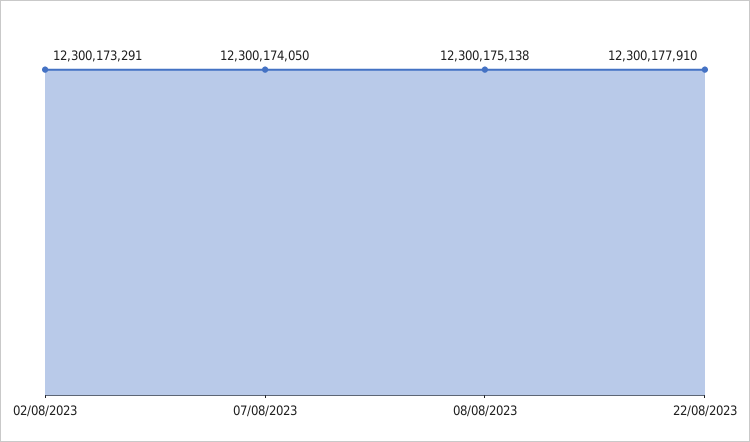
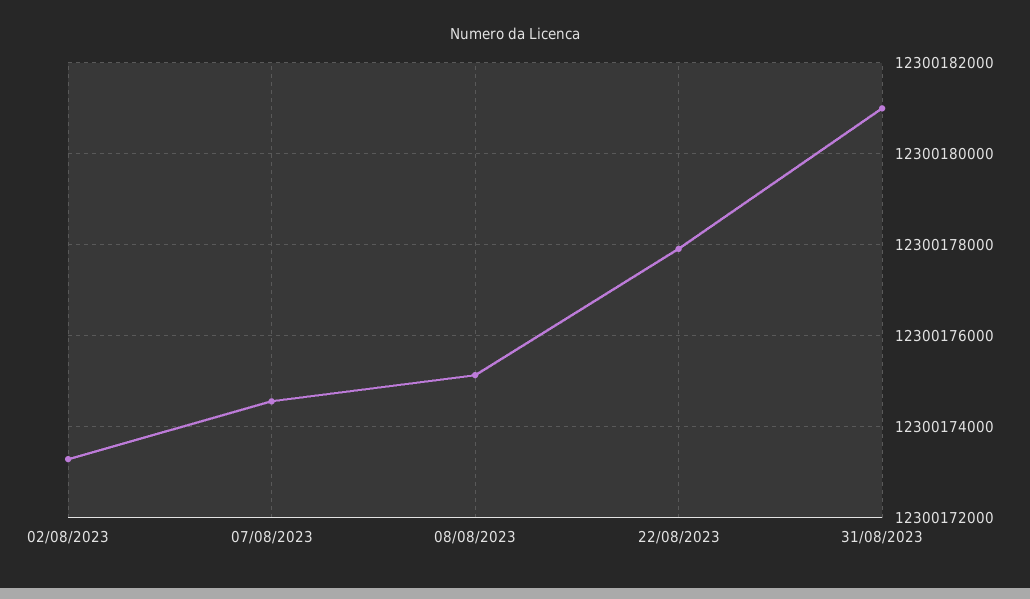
07/08/2023: 12300174050 -> 12300174600
31/08/2023: none -> 12300181000

